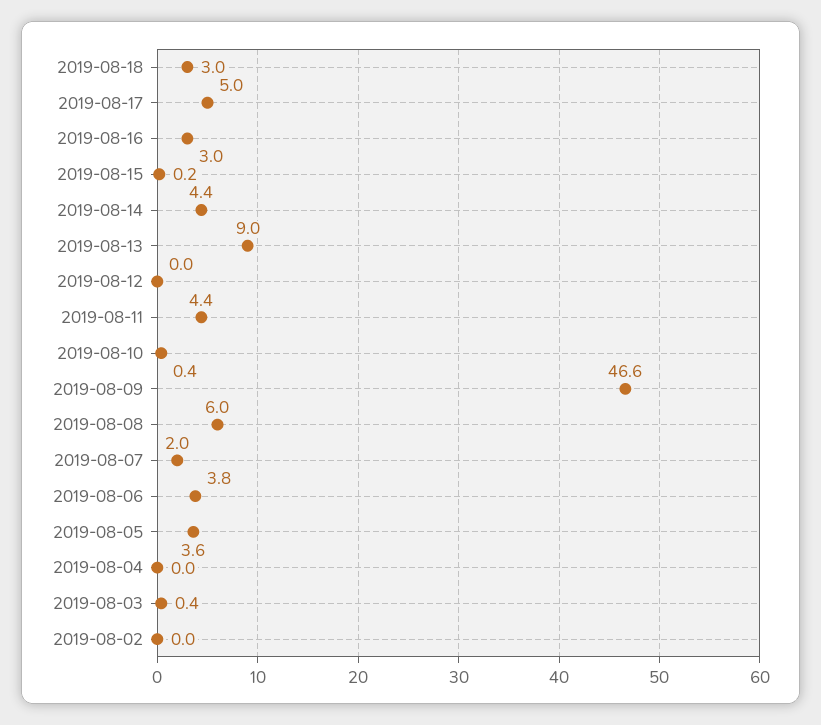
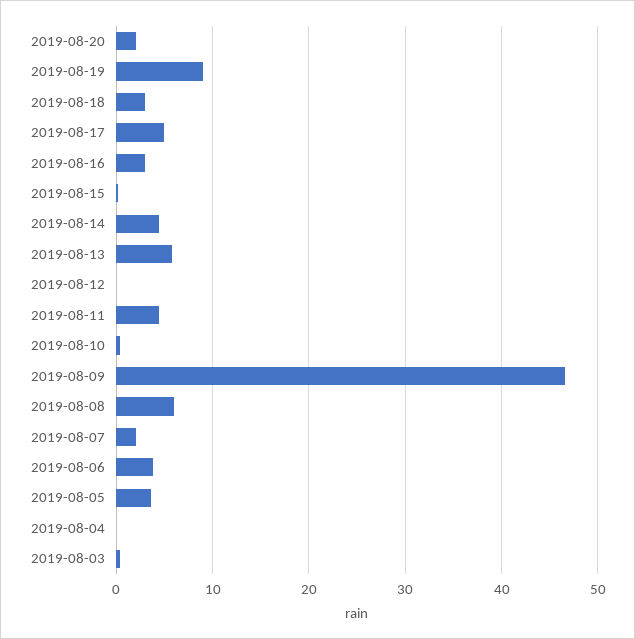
2019-08-13: 9 -> 6
2019-08-02: 0 -> none
2019-08-20: none -> 2
2019-08-19: none -> 9

